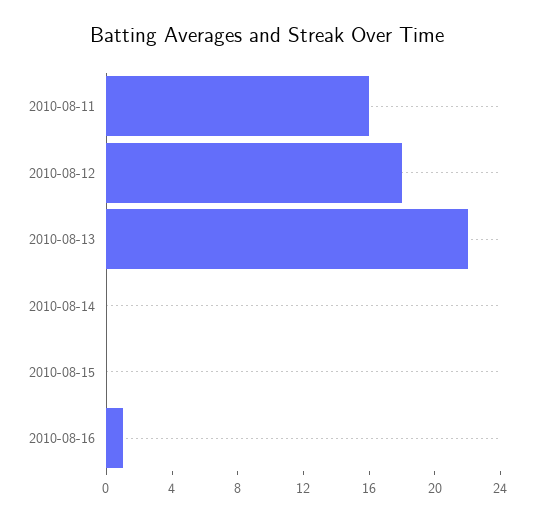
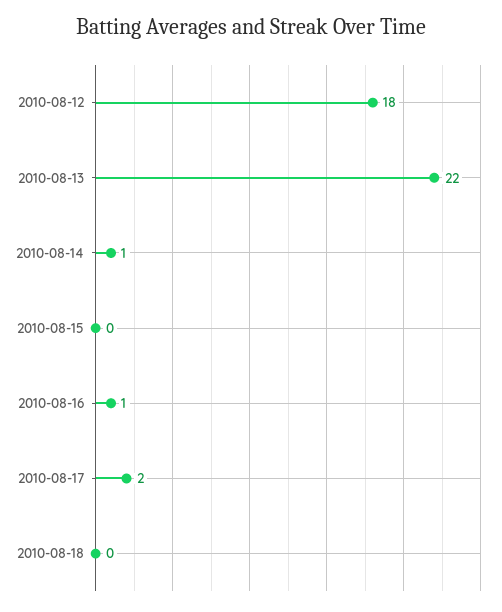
2010-08-11: 16 -> none
2010-08-14: 0 -> 1
2010-08-17: none -> 2
2010-08-18: none -> 0

